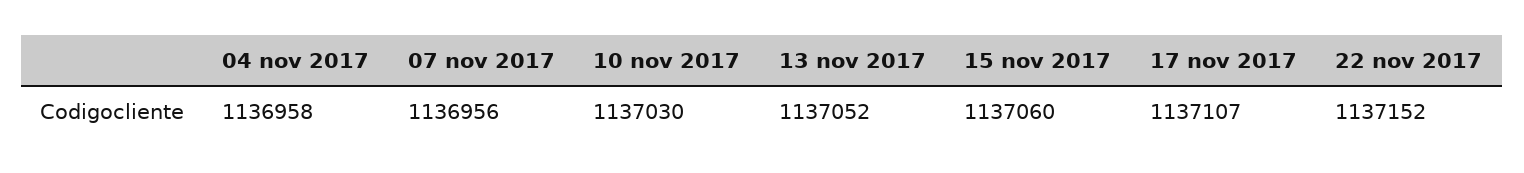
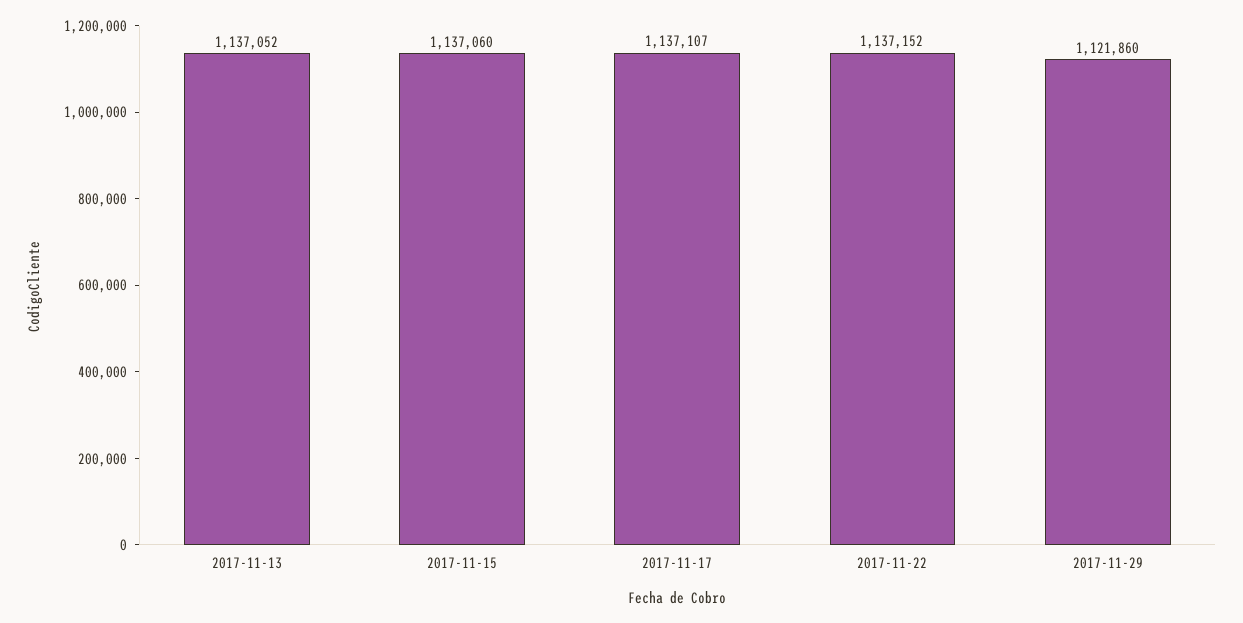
04 nov 2017: 1136958 -> none
07 nov 2017: 1136956 -> none
10 nov 2017: 1137030 -> none
2017-11-29: none -> 1121860

